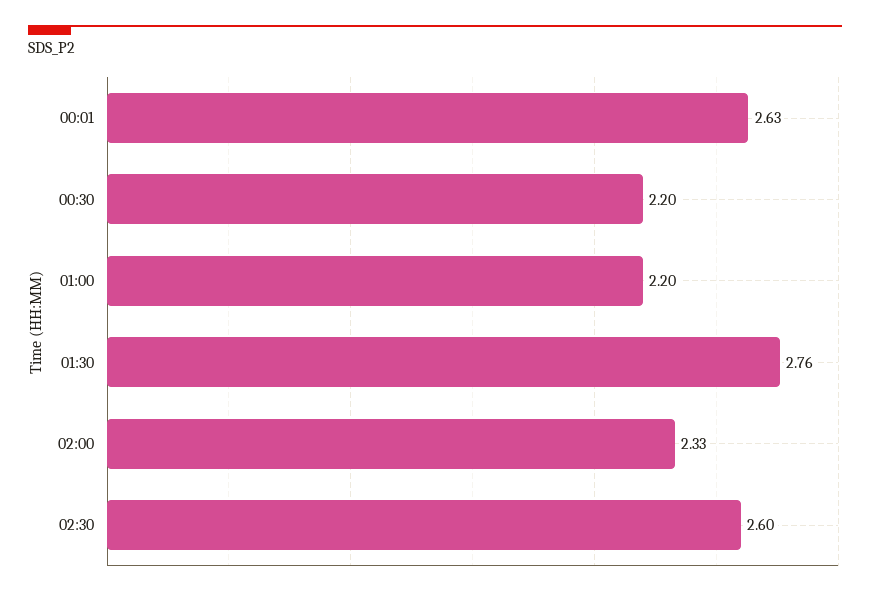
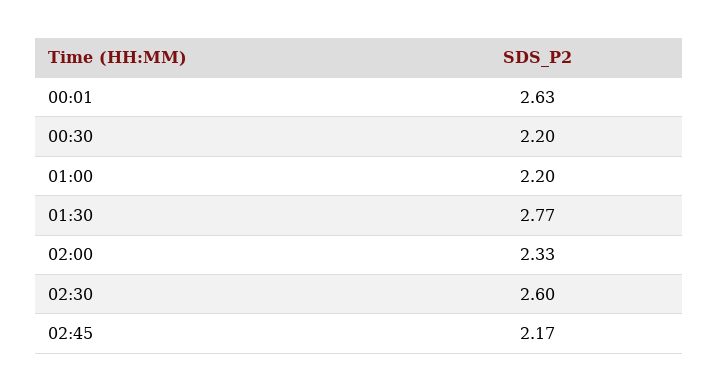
01:30: 2.76 -> 2.77
02:45: none -> 2.17

